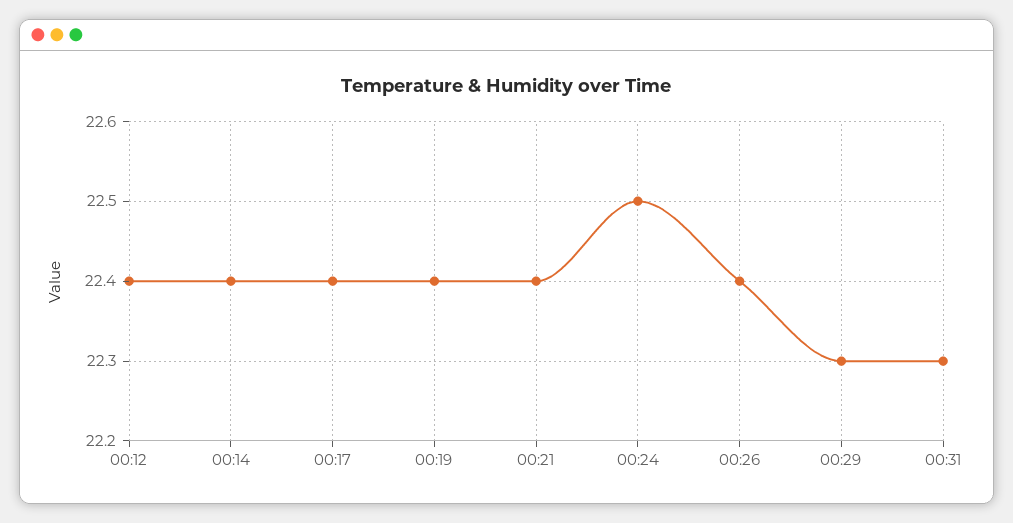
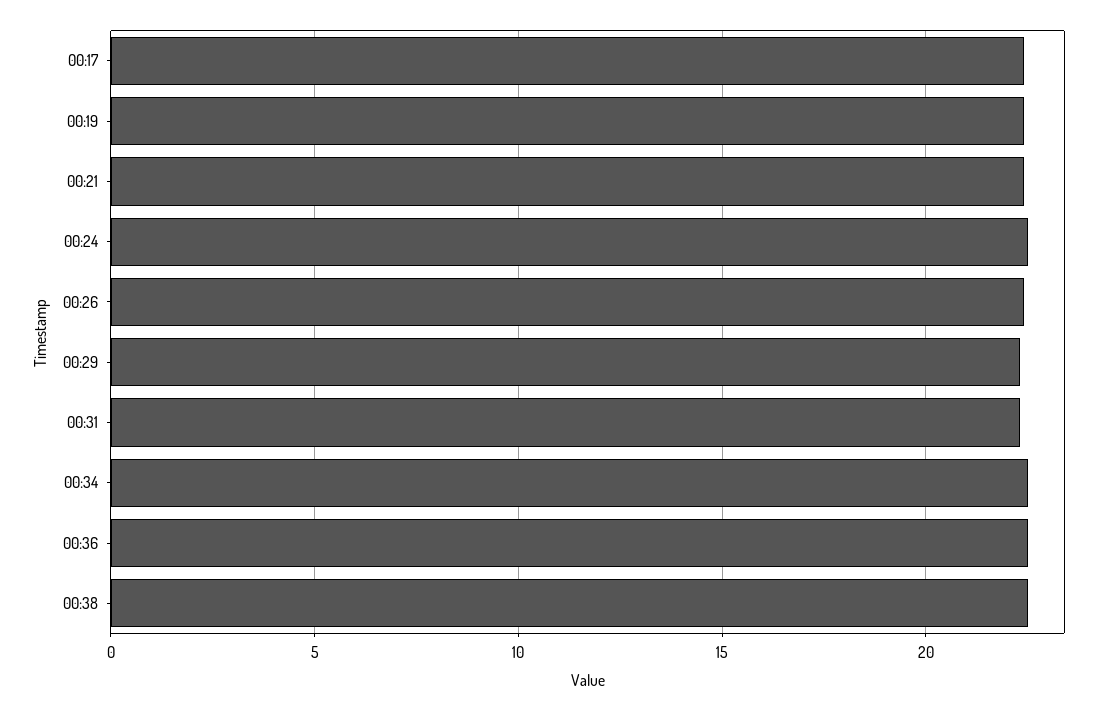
00:12: 22.4 -> none
00:14: 22.4 -> none
00:34: none -> 22.5
00:36: none -> 22.5
00:38: none -> 22.5

